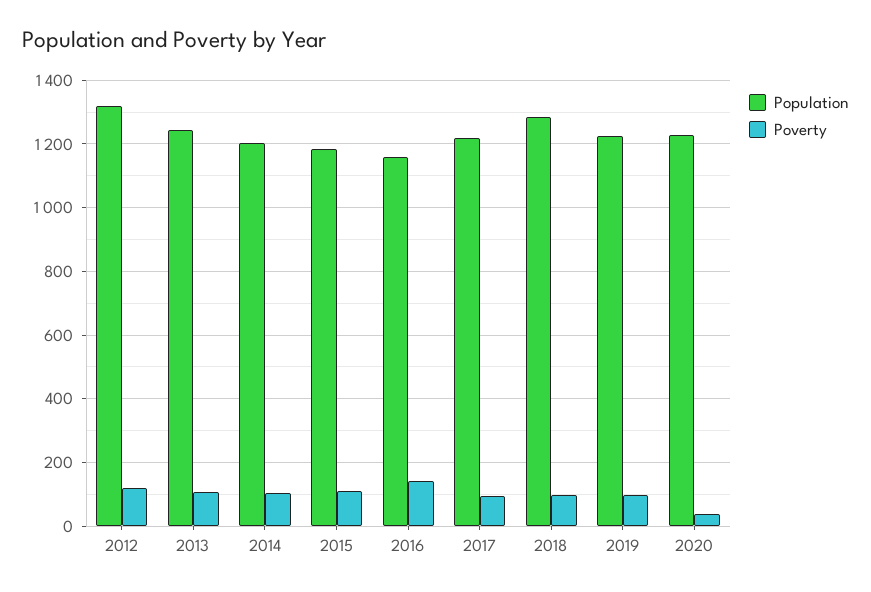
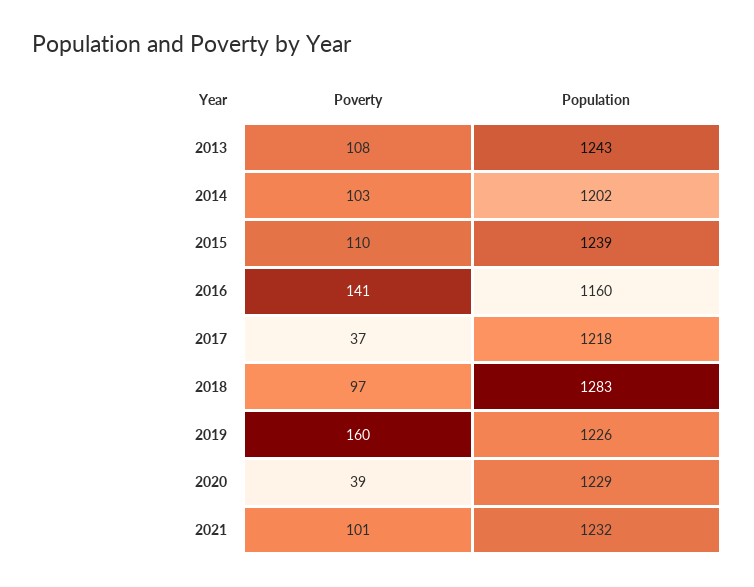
Population, 2012: 1320 -> none
Poverty, 2012: 120 -> none
Population, 2015: 1180 -> 1239
Poverty, 2017: 100 -> 37
Poverty, 2019: 100 -> 160
Poverty, 2021: none -> 101
Population, 2021: none -> 1232

